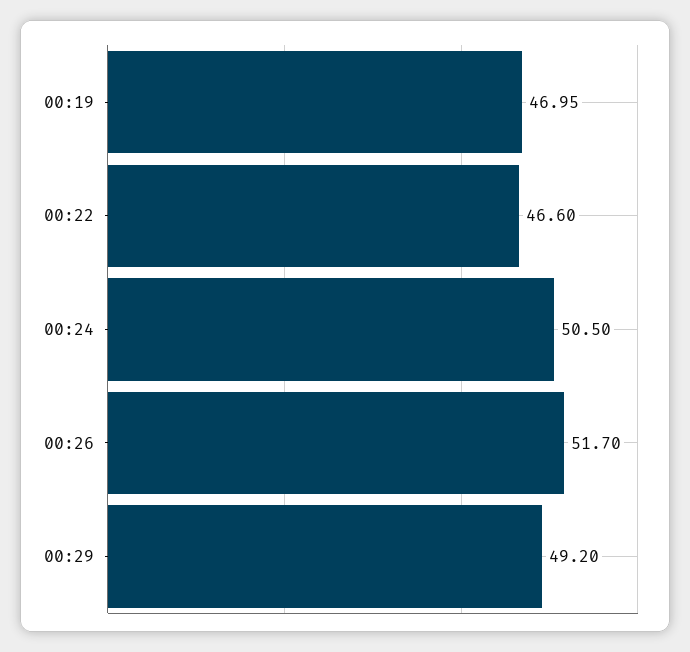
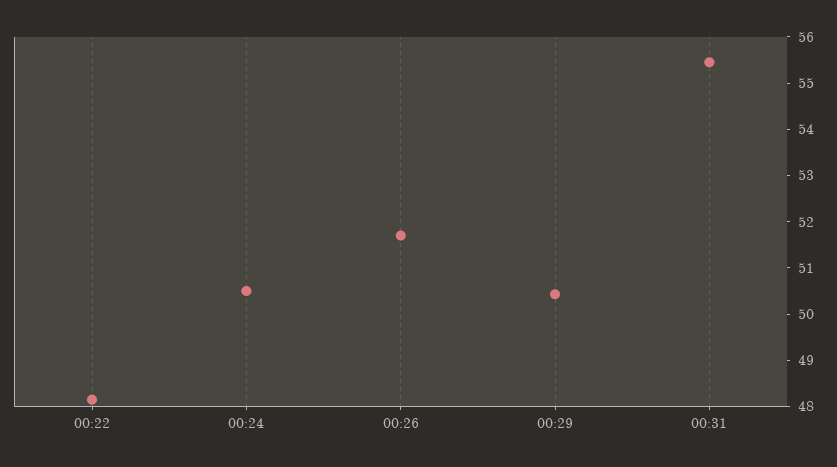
00:19: 46.95 -> none
00:22: 46.6 -> 48.2
00:29: 49.2 -> 50.4
00:31: none -> 55.4

